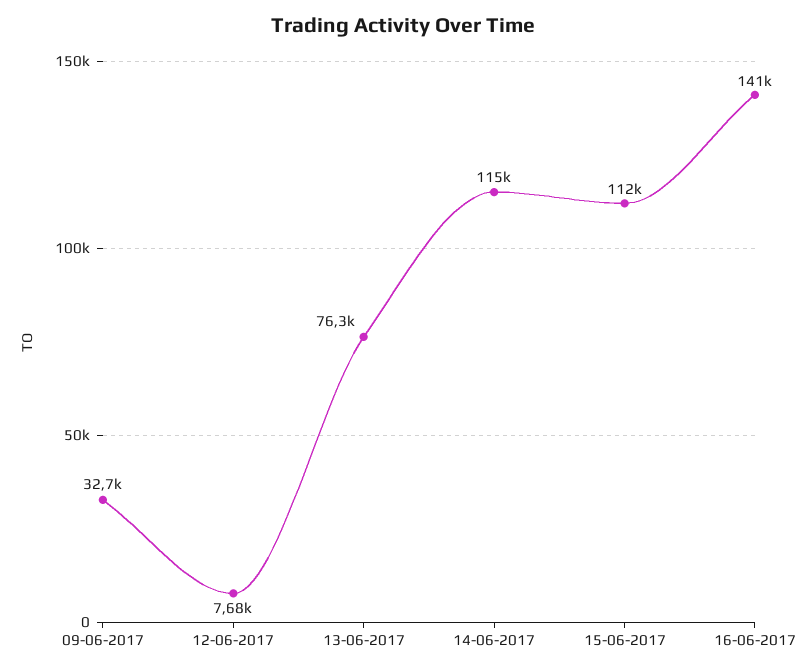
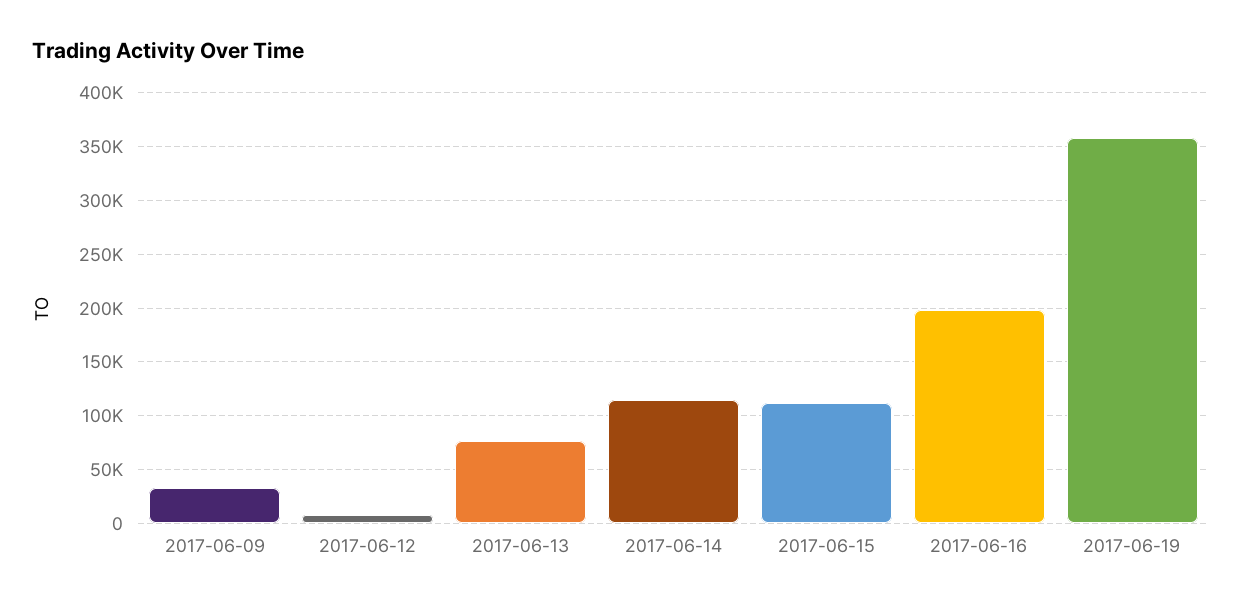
16-06-2017: 141000 -> 200000
2017-06-19: none -> 360000

